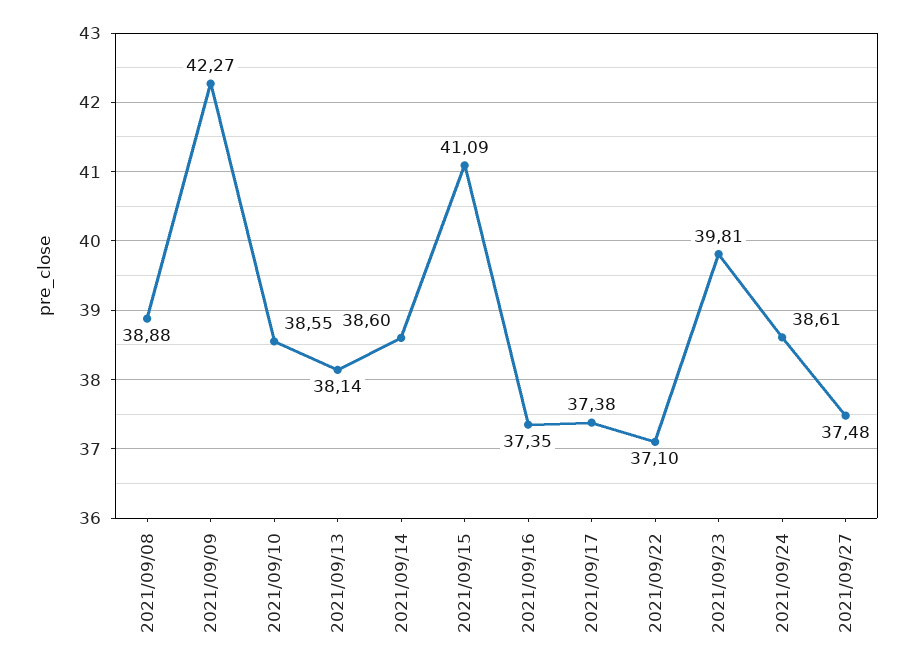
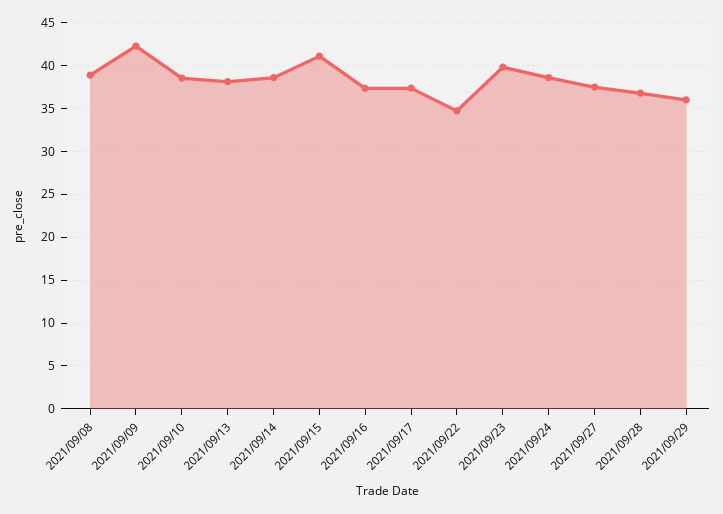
2021/09/22: 37.1 -> 35
2021/09/28: none -> 37
2021/09/29: none -> 36

